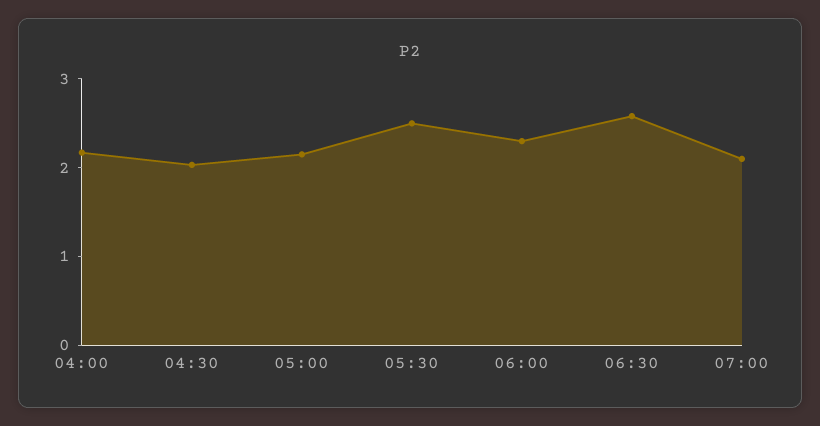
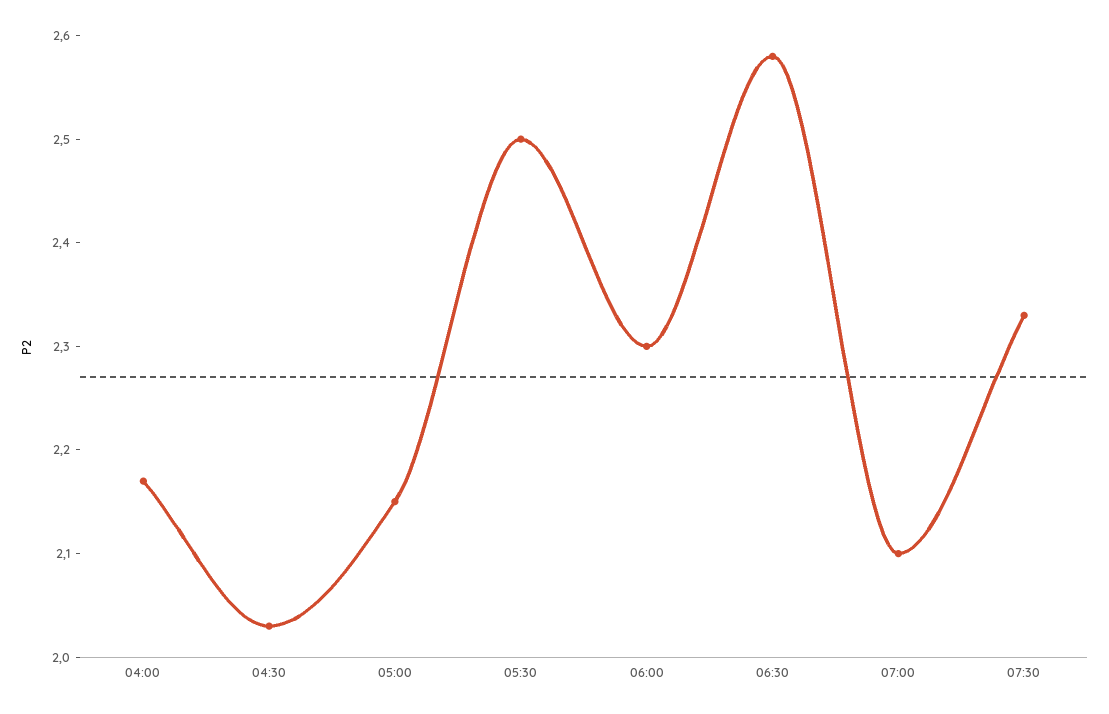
07:30: none -> 2.33

